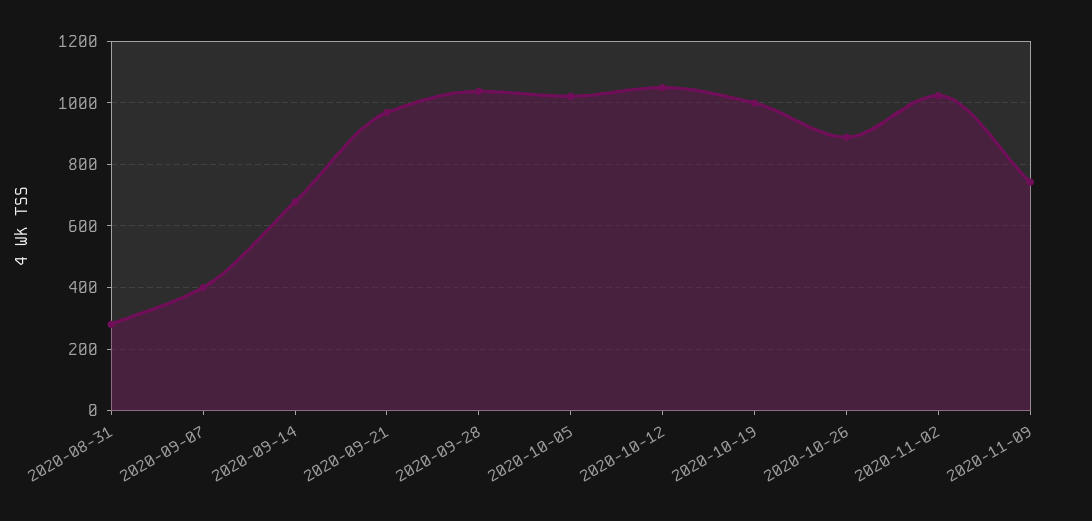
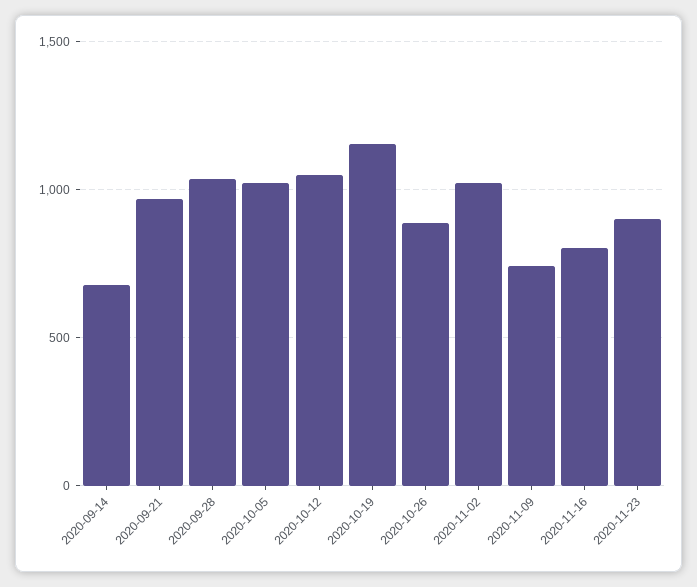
2020-08-31: 280 -> none
2020-09-07: 400 -> none
2020-10-19: 1000 -> 1150
2020-11-16: none -> 800
2020-11-23: none -> 900

